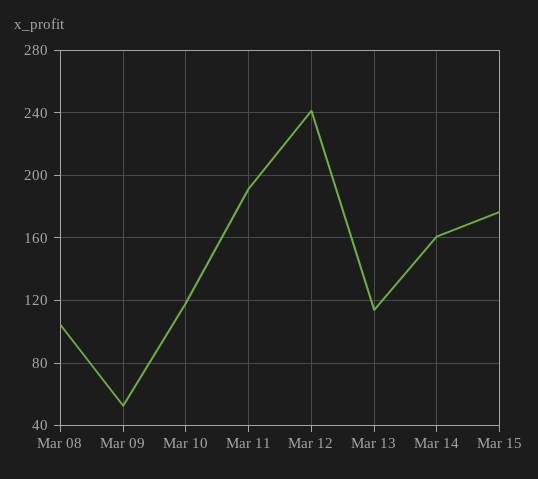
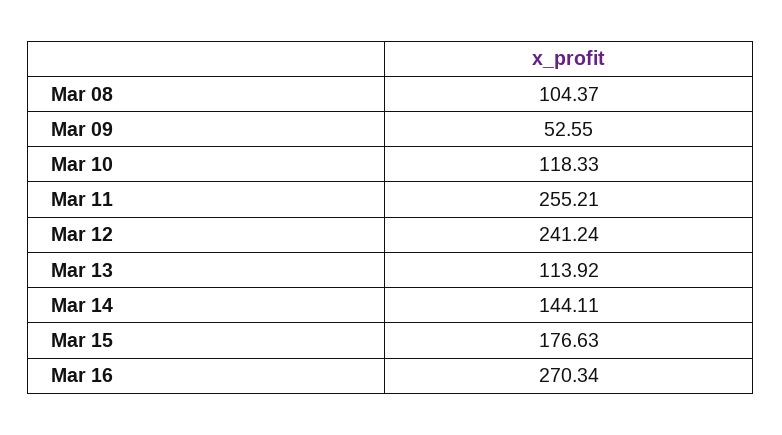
Mar 11: 190 -> 255.21
Mar 14: 160 -> 144.11
Mar 16: none -> 270.34

